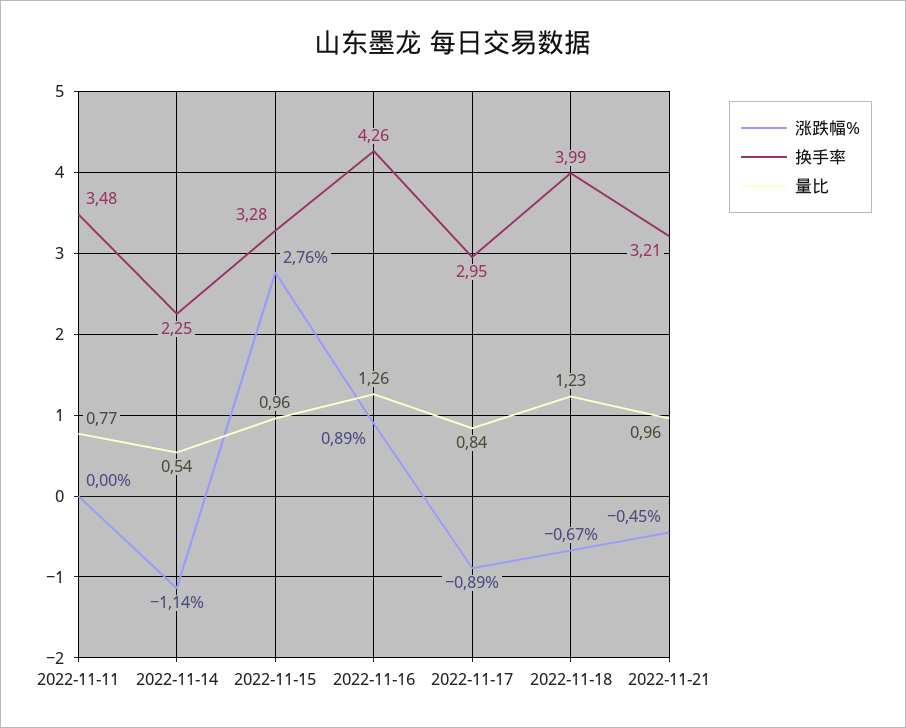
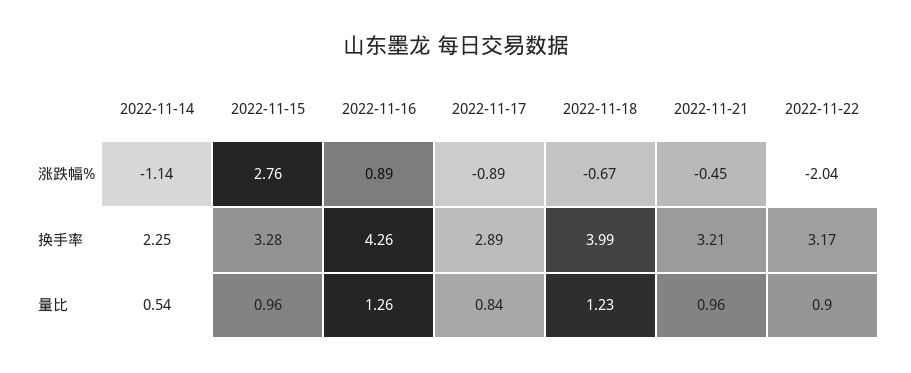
涨跌幅%, 2022-11-11: 0 -> none
换手率, 2022-11-11: 3.48 -> none
量比, 2022-11-11: 0.77 -> none
换手率, 2022-11-17: 2.95 -> 2.89
涨跌幅%, 2022-11-22: none -> -2.04
换手率, 2022-11-22: none -> 3.17
量比, 2022-11-22: none -> 0.9

